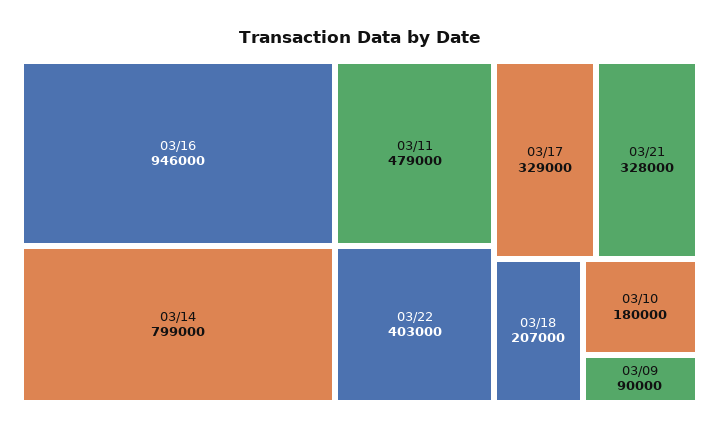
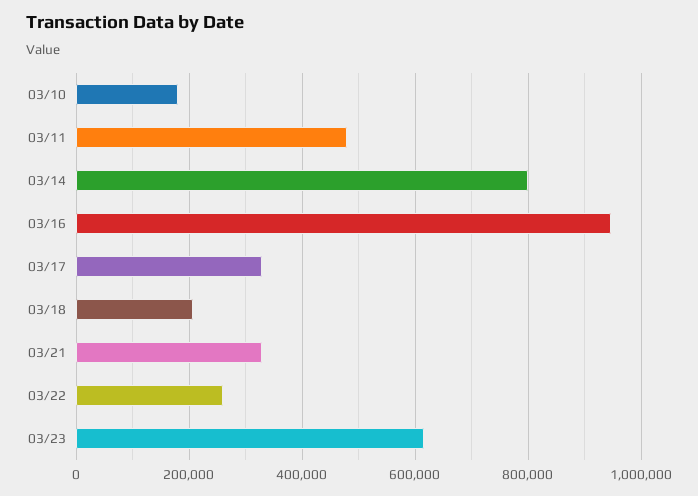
03/22: 403000 -> 260000
03/09: 90000 -> none
03/23: none -> 620000

